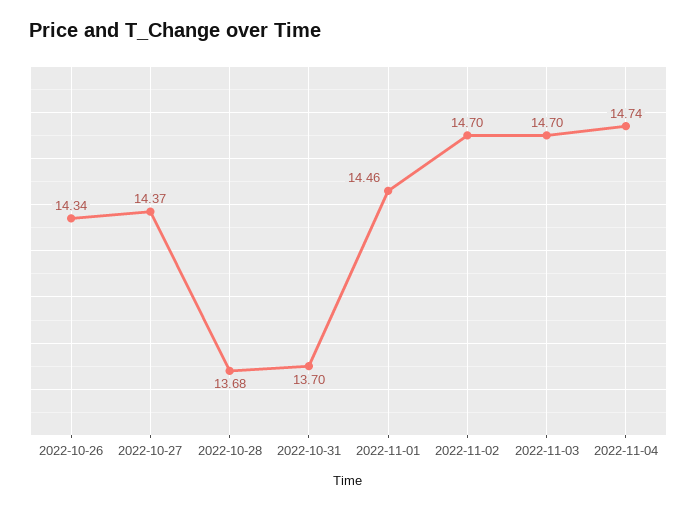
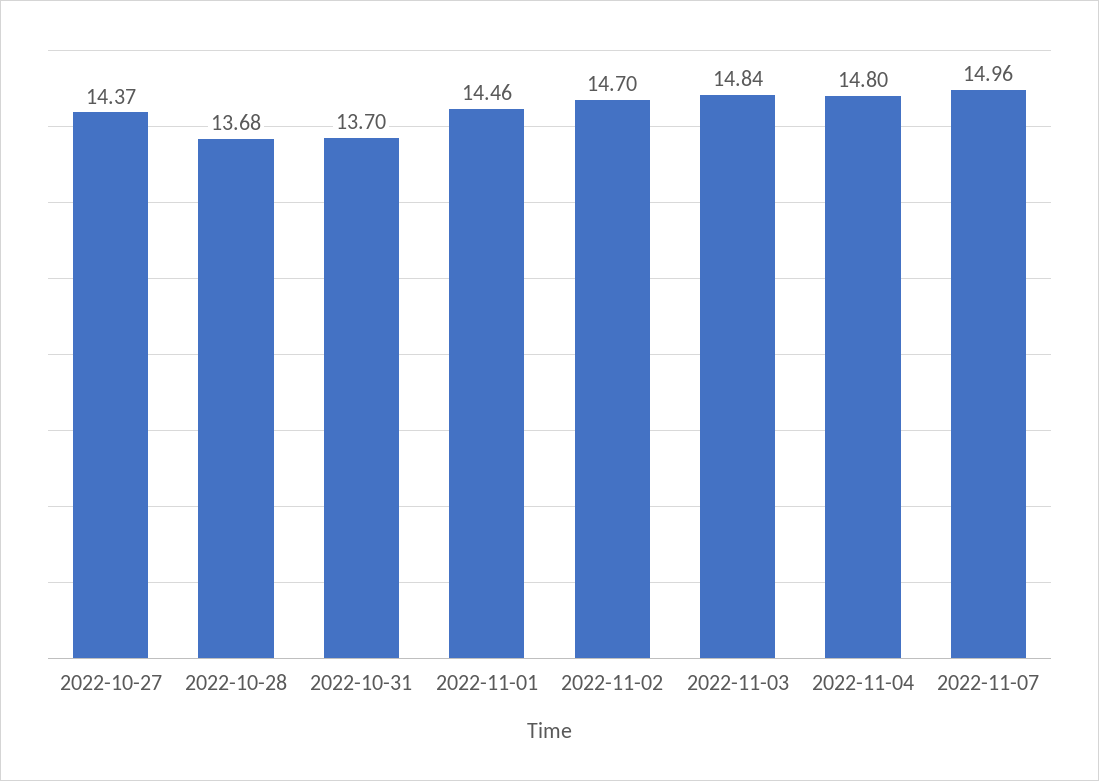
2022-10-26: 14.34 -> none
2022-11-03: 14.7 -> 14.84
2022-11-04: 14.74 -> 14.8
2022-11-07: none -> 14.96

